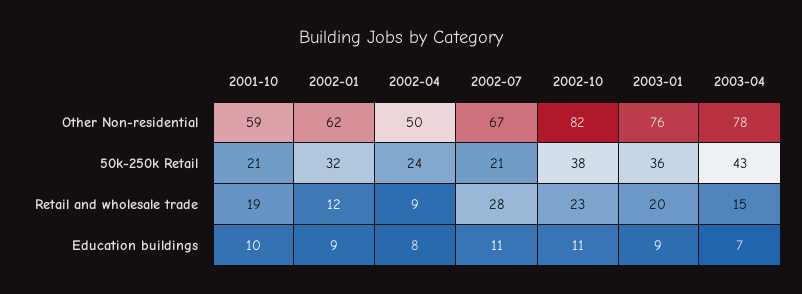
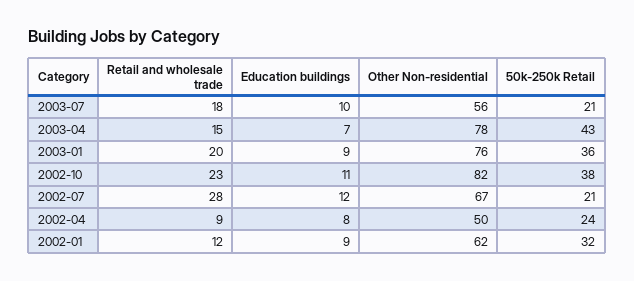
2001-10, Other Non-residential: 59 -> none
2001-10, 50k-250k Retail: 21 -> none
2001-10, Retail and wholesale trade: 19 -> none
2001-10, Education buildings: 10 -> none
2002-07, Education buildings: 11 -> 12
2003-07, Retail and wholesale trade: none -> 18
2003-07, Education buildings: none -> 10
2003-07, Other Non-residential: none -> 56
2003-07, 50k-250k Retail: none -> 21

